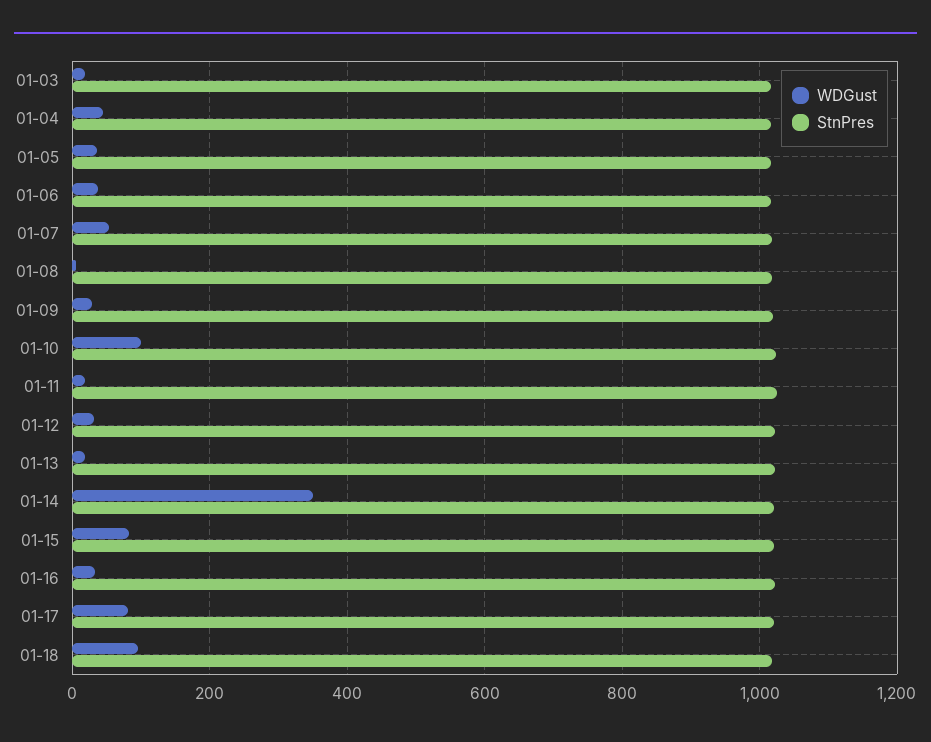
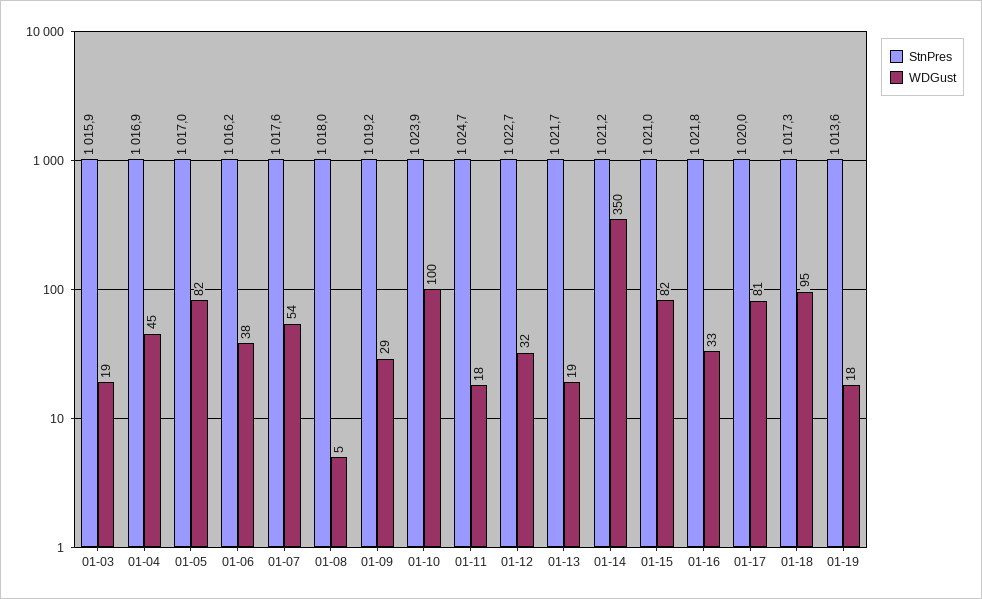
WDGust, 01-05: 40 -> 82
StnPres, 01-19: none -> 1013.6
WDGust, 01-19: none -> 18

